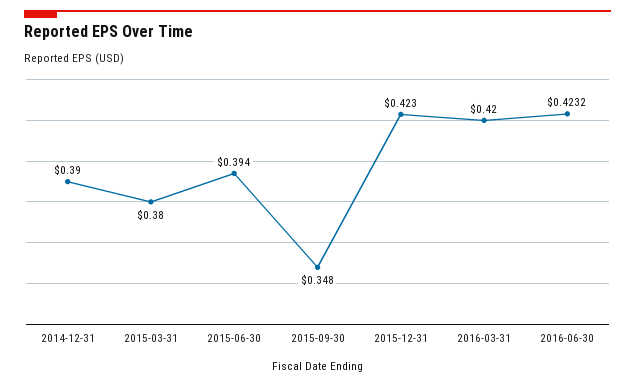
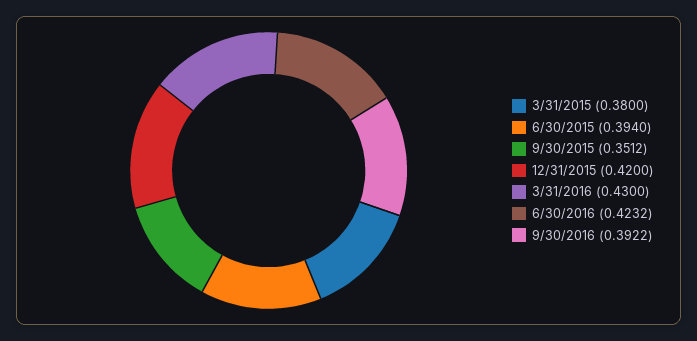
2014-12-31: 0.39 -> none
2015-09-30: 0.348 -> 0.3512
2015-12-31: 0.423 -> 0.42
2016-03-31: 0.42 -> 0.43
9/30/2016: none -> 0.3922

